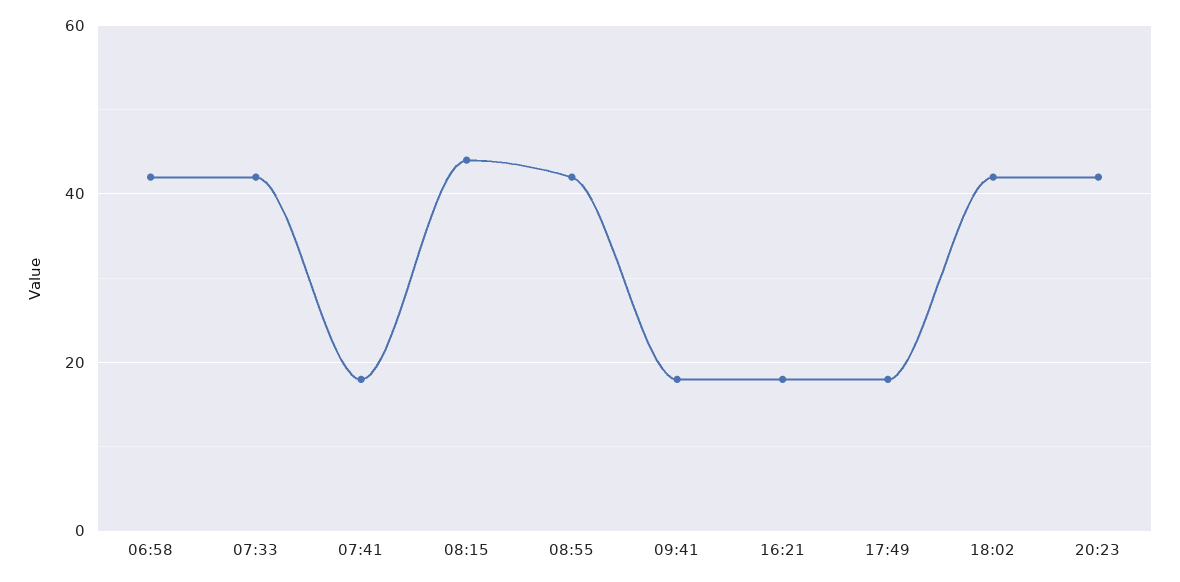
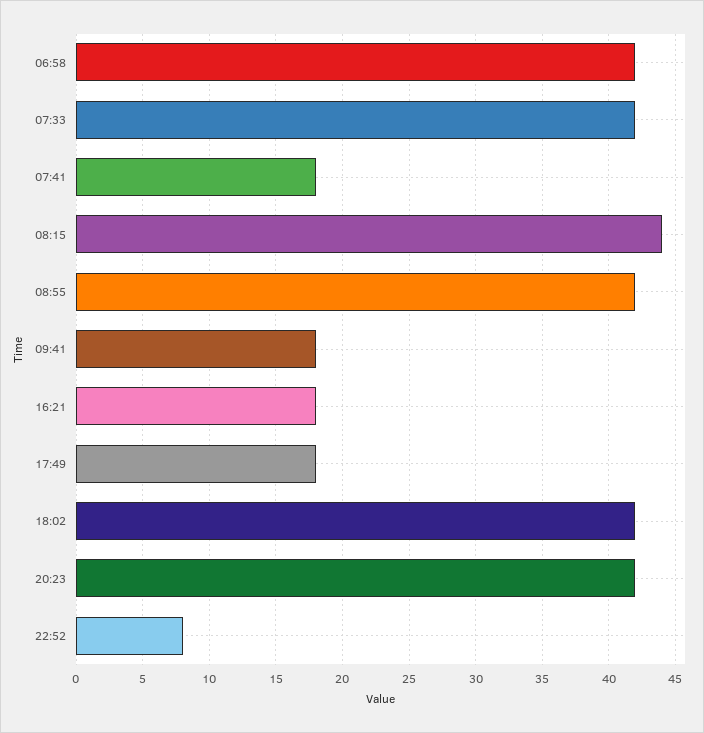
22:52: none -> 8

